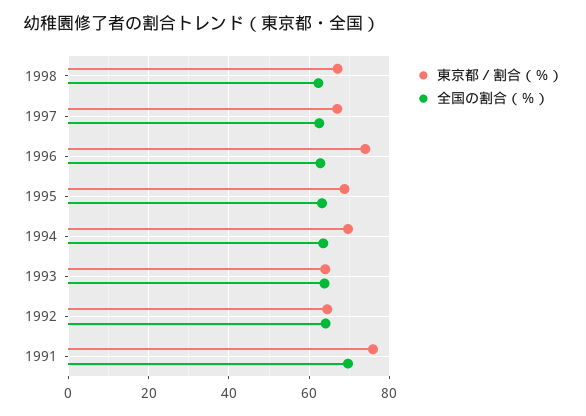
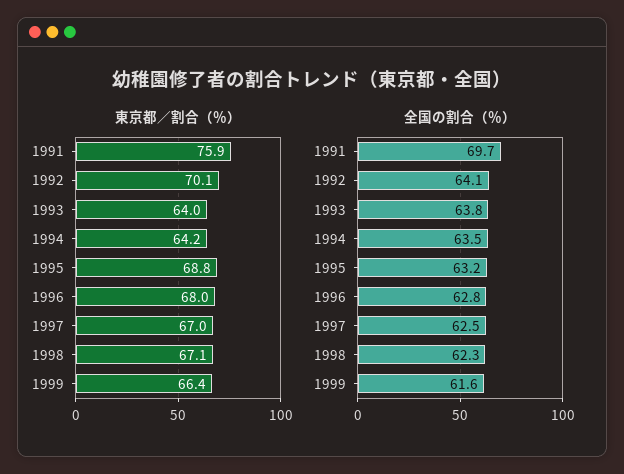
東京都／割合（％）, 1996: 74 -> 68
東京都／割合（％）, 1994: 70 -> 64.2
東京都／割合（％）, 1992: 64 -> 70.1
東京都／割合（％）, 1999: none -> 66.4
全国の割合（％）, 1999: none -> 61.6

